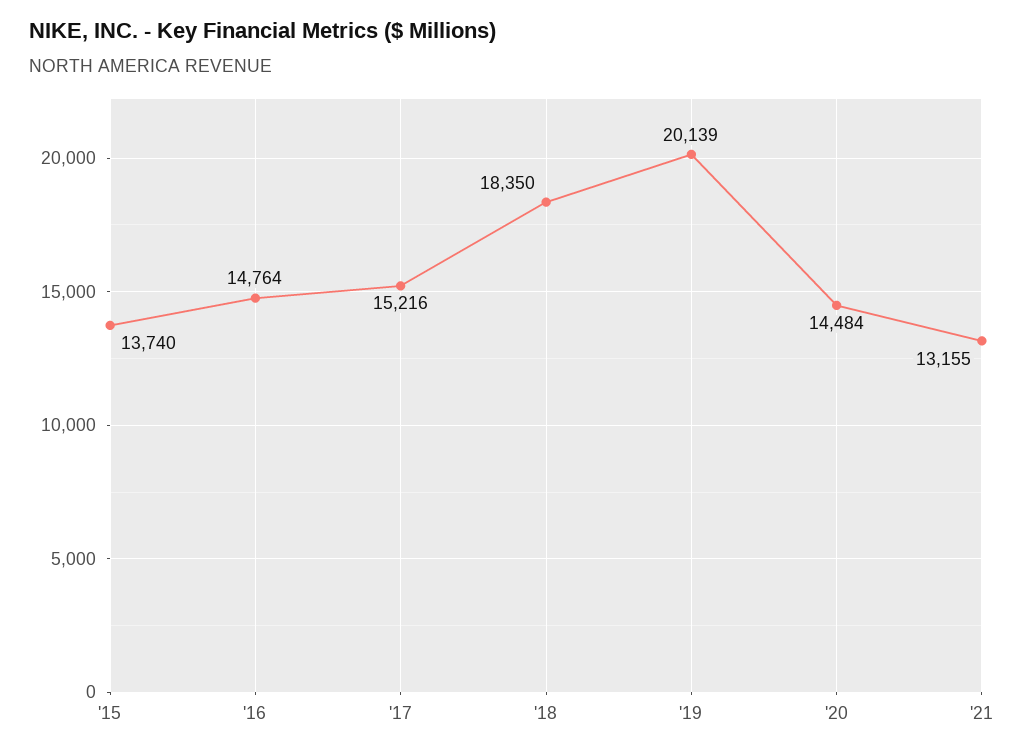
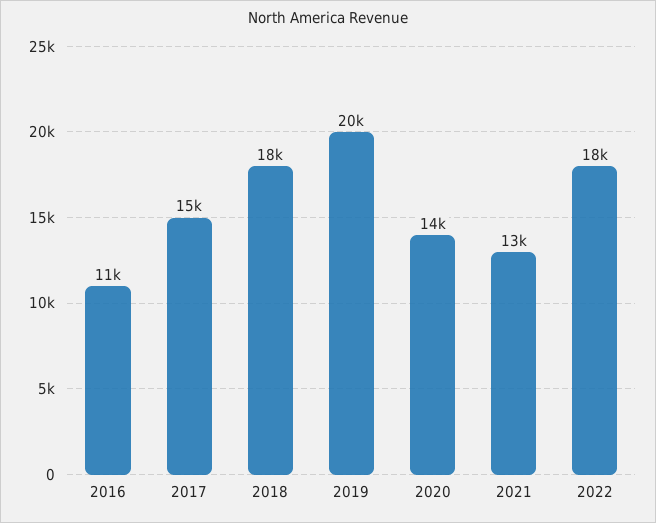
'15: 13740 -> none
'16: 14764 -> 11000
2022: none -> 18000

